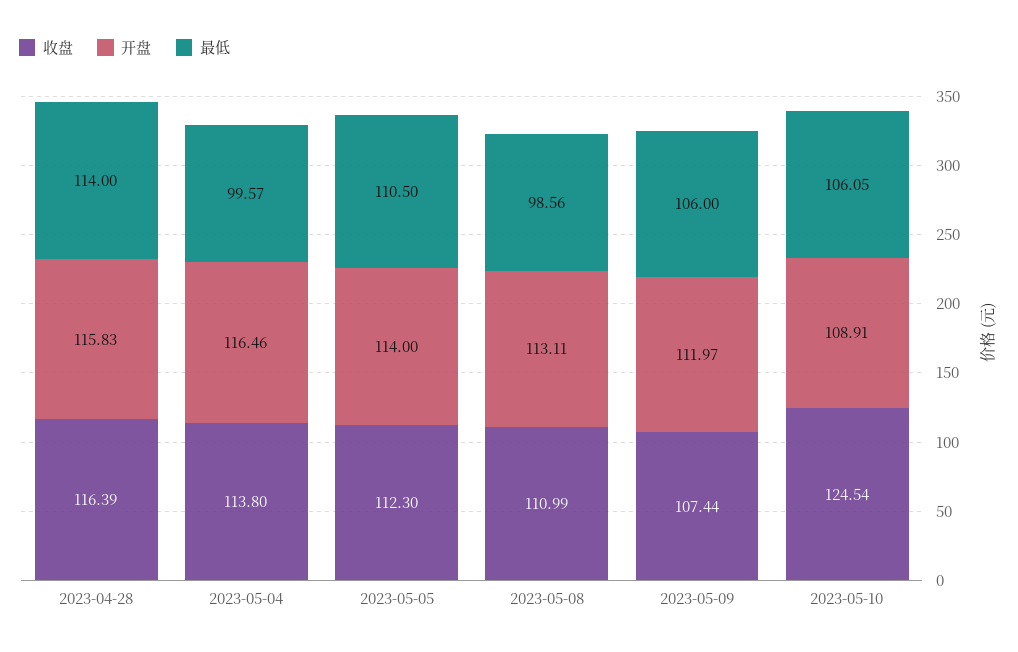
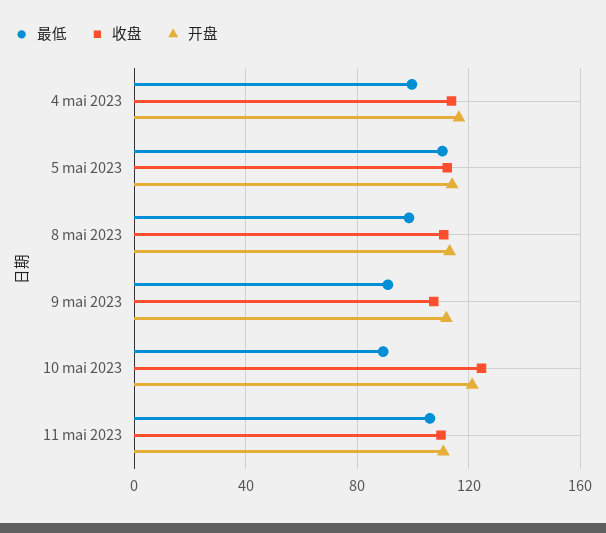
收盘, 2023-04-28: 116.39 -> none
开盘, 2023-04-28: 115.83 -> none
最低, 2023-04-28: 114 -> none
最低, 2023-05-09: 106 -> 90
开盘, 2023-05-10: 108.91 -> 120
最低, 2023-05-10: 106.05 -> 90
最低, 11 mai 2023: none -> 105
收盘, 11 mai 2023: none -> 110
开盘, 11 mai 2023: none -> 110

